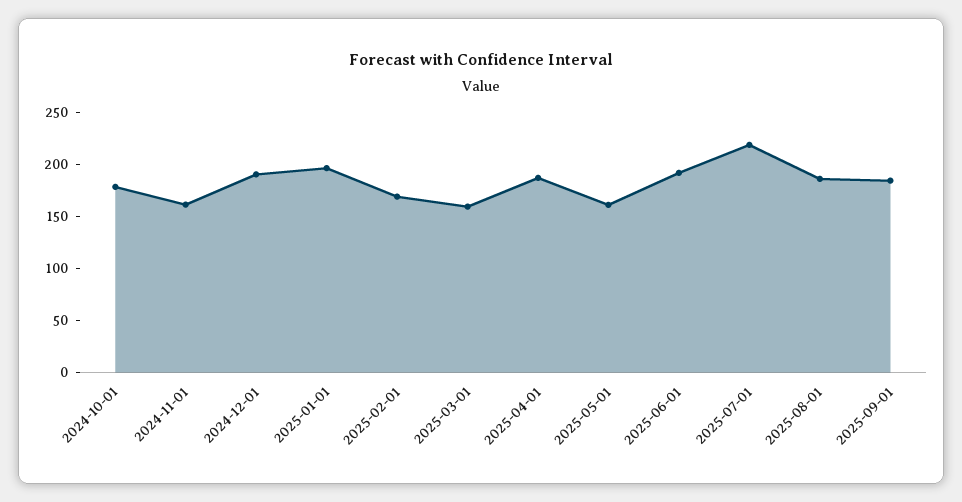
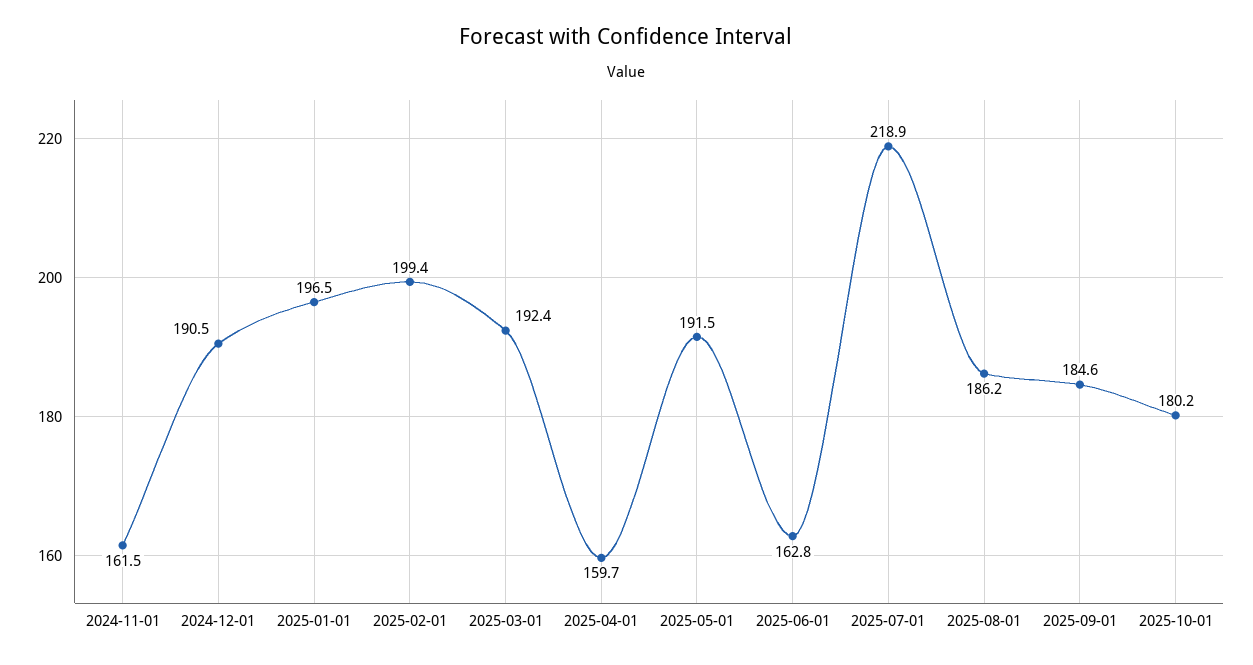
2024-10-01: 180 -> none
2025-02-01: 170 -> 199.4
2025-03-01: 160 -> 192.4
2025-04-01: 190 -> 159.7
2025-05-01: 160 -> 191.5
2025-06-01: 190 -> 162.8
2025-10-01: none -> 180.2

